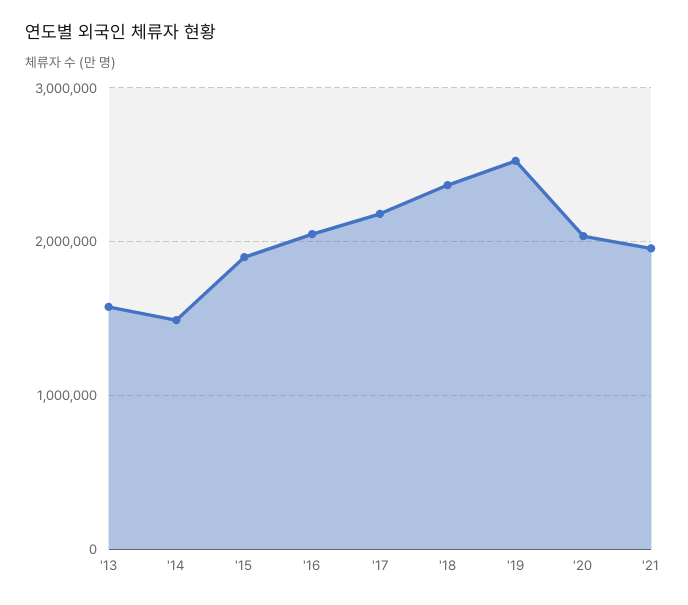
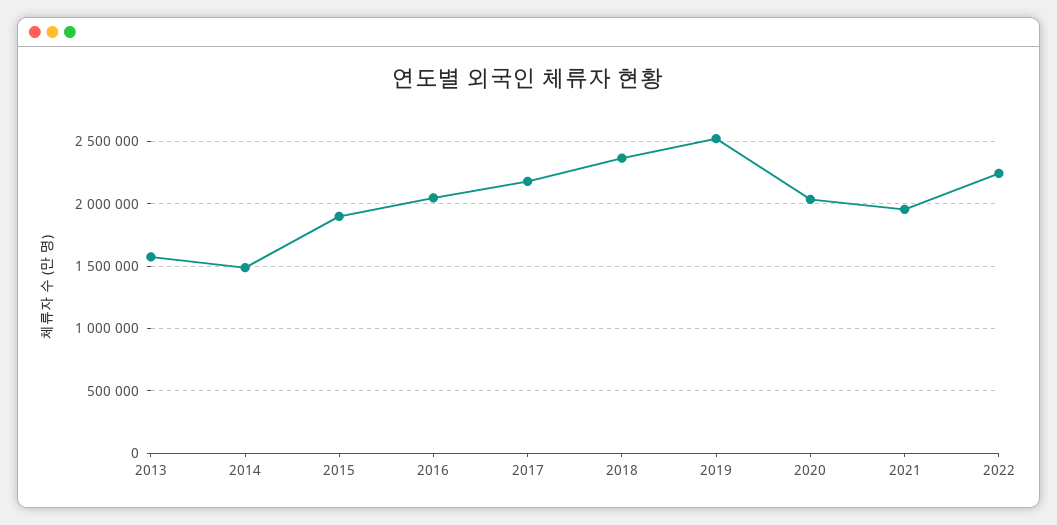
2022: none -> 2250000

